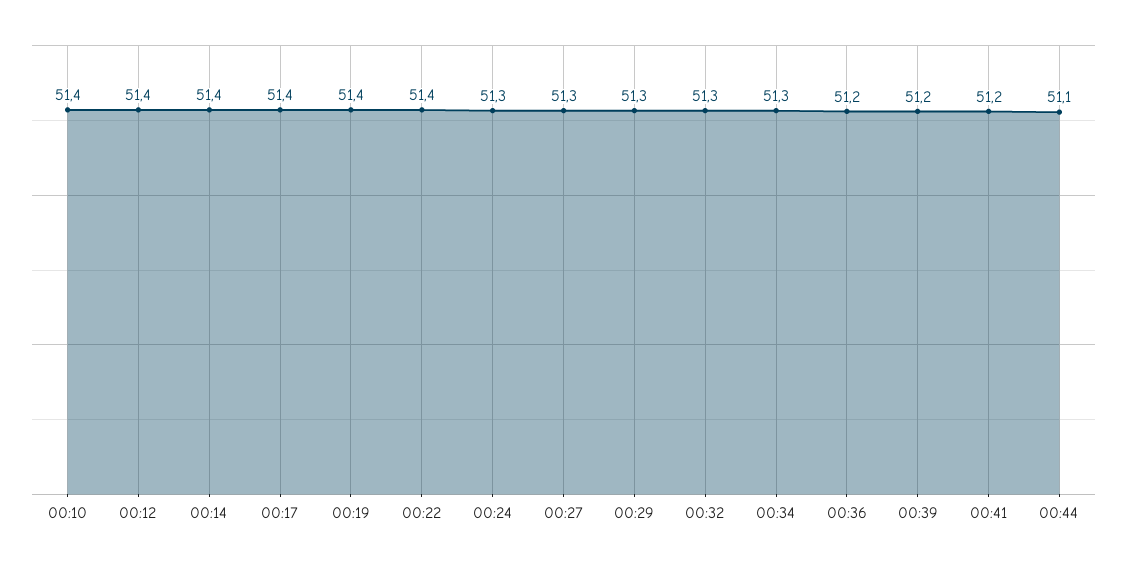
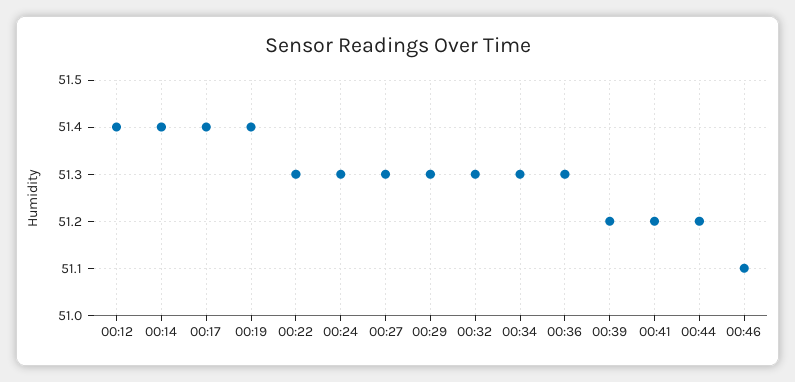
00:10: 51.4 -> none
00:22: 51.4 -> 51.3
00:36: 51.2 -> 51.3
00:44: 51.1 -> 51.2
00:46: none -> 51.1

